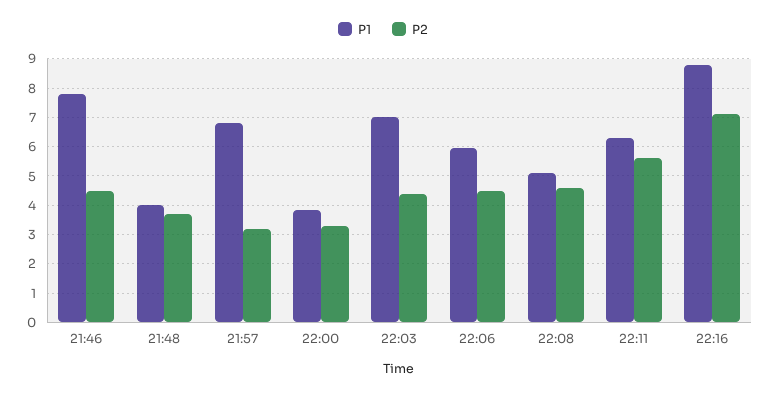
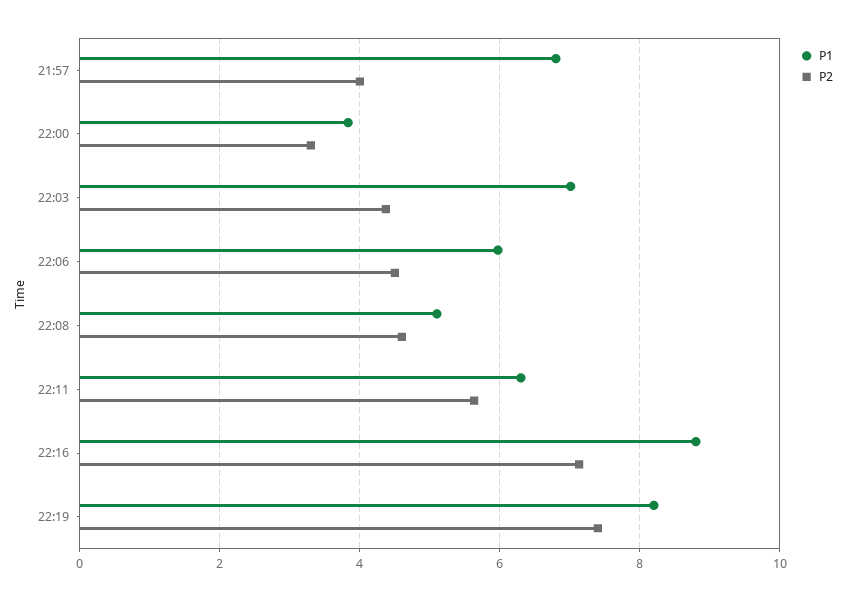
P1, 21:46: 7.75 -> none
P2, 21:46: 4.5 -> none
P1, 21:48: 4 -> none
P2, 21:48: 3.75 -> none
P2, 21:57: 3.25 -> 4
P1, 22:19: none -> 8.2
P2, 22:19: none -> 7.4

